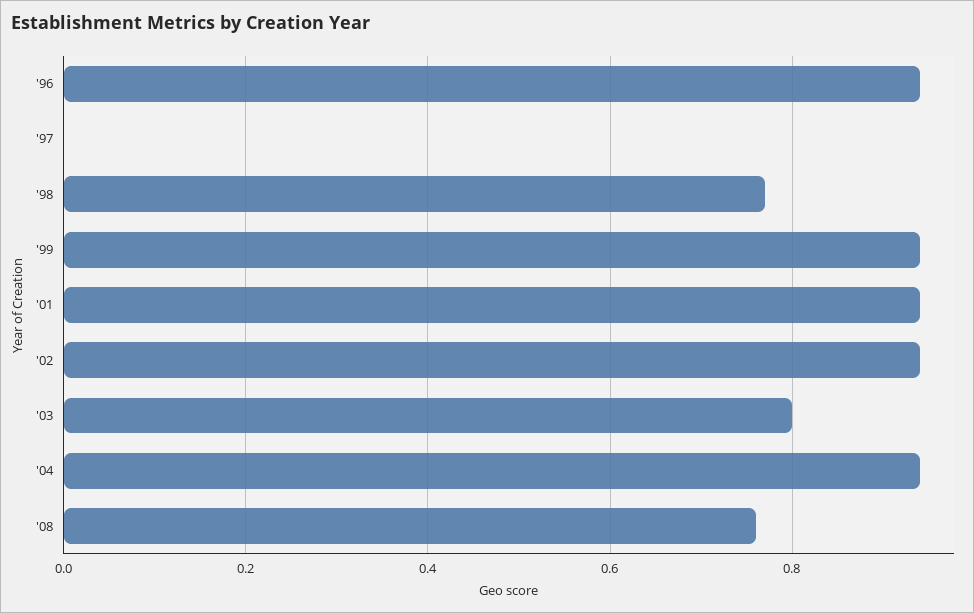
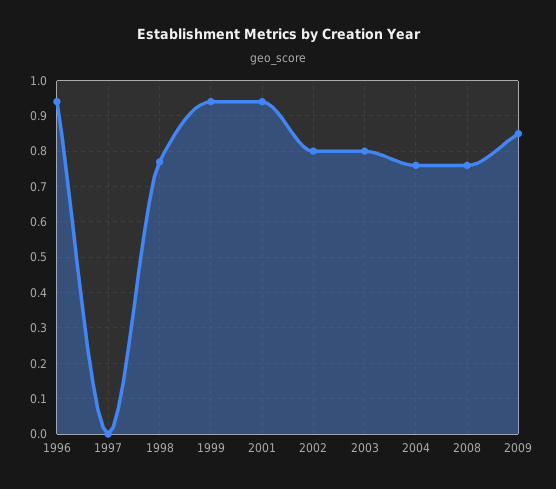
'02: 0.95 -> 0.8
'04: 0.95 -> 0.75
2009: none -> 0.85

